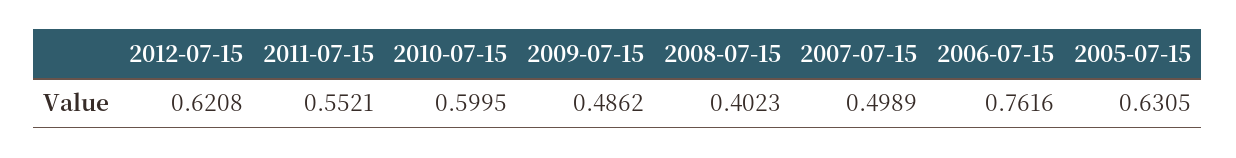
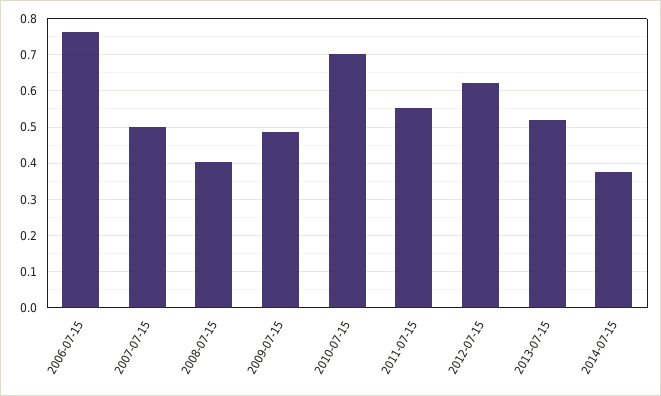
2010-07-15: 0.5995 -> 0.7
2005-07-15: 0.6305 -> none
2013-07-15: none -> 0.52
2014-07-15: none -> 0.38

